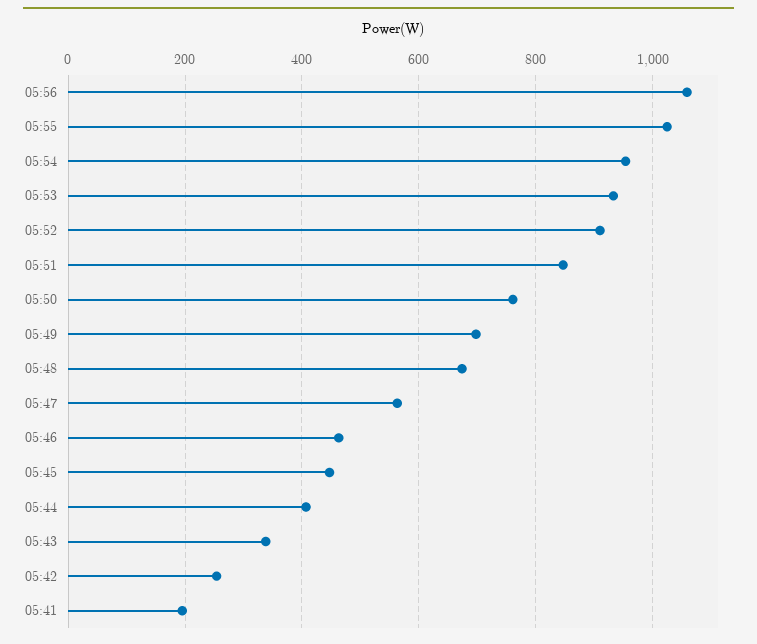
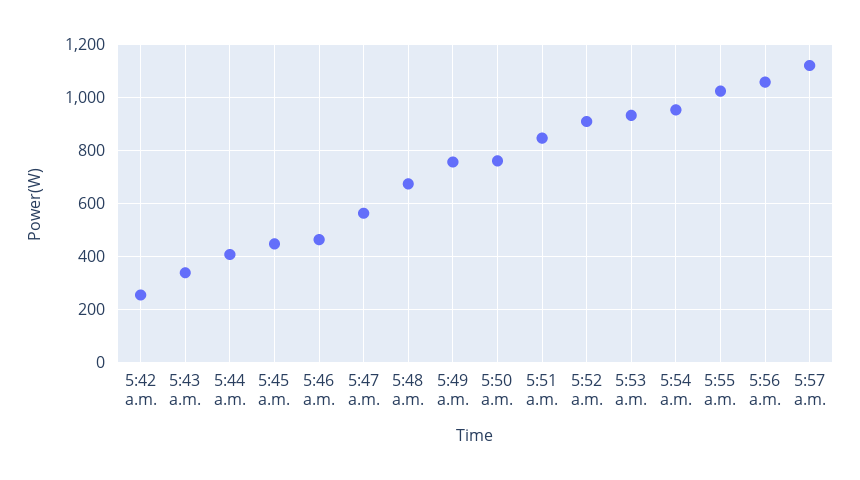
05:49: 700 -> 750
05:41: 200 -> none
5:57 a.m.: none -> 1125

